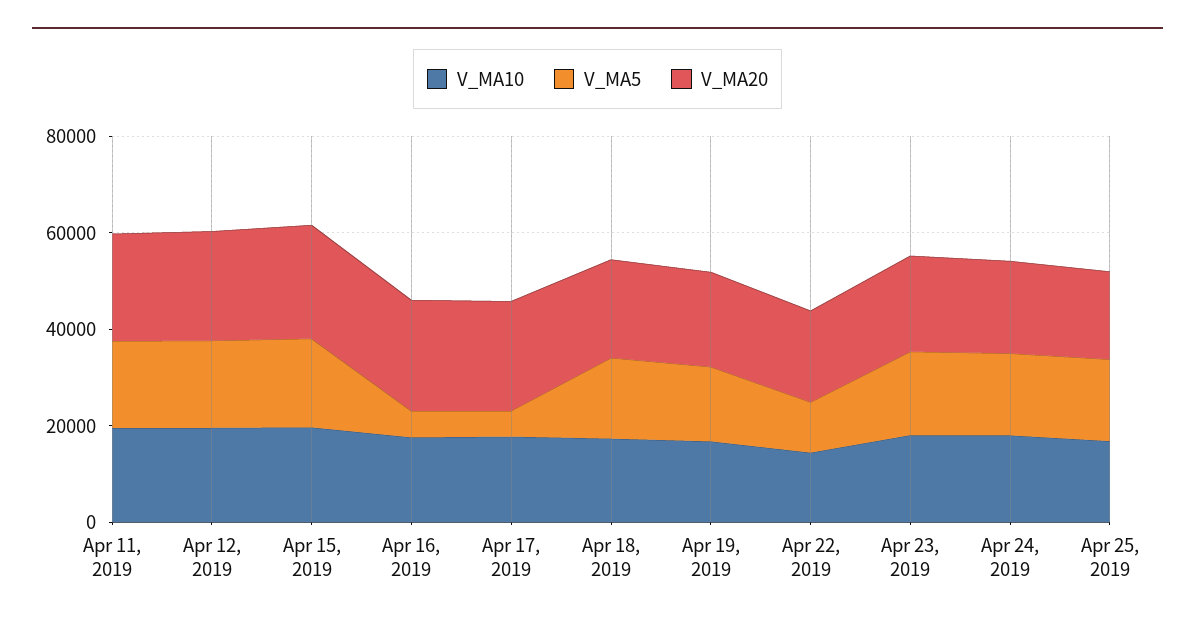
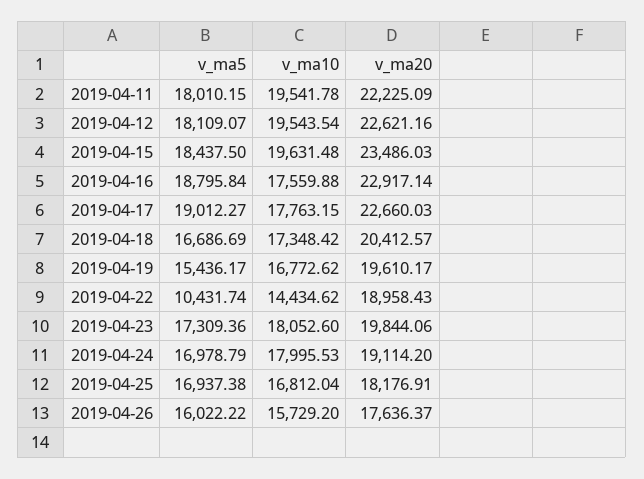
V_MA5, Apr 16, 2019: 5000 -> 18795.84
V_MA5, Apr 17, 2019: 5000 -> 19012.27
V_MA5, 2019-04-26: none -> 16022.22
V_MA10, 2019-04-26: none -> 15729.2
V_MA20, 2019-04-26: none -> 17636.37

